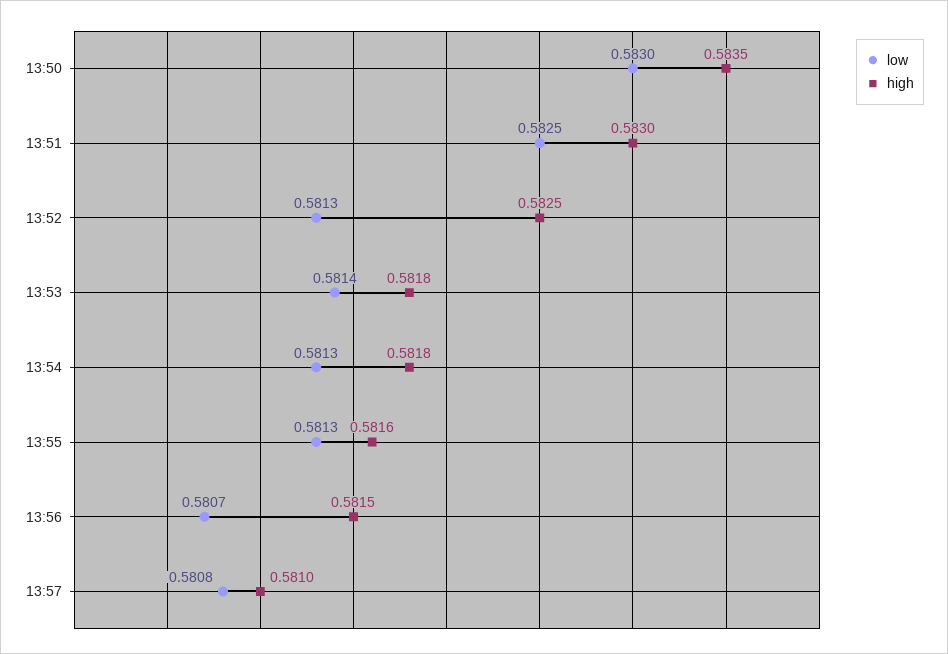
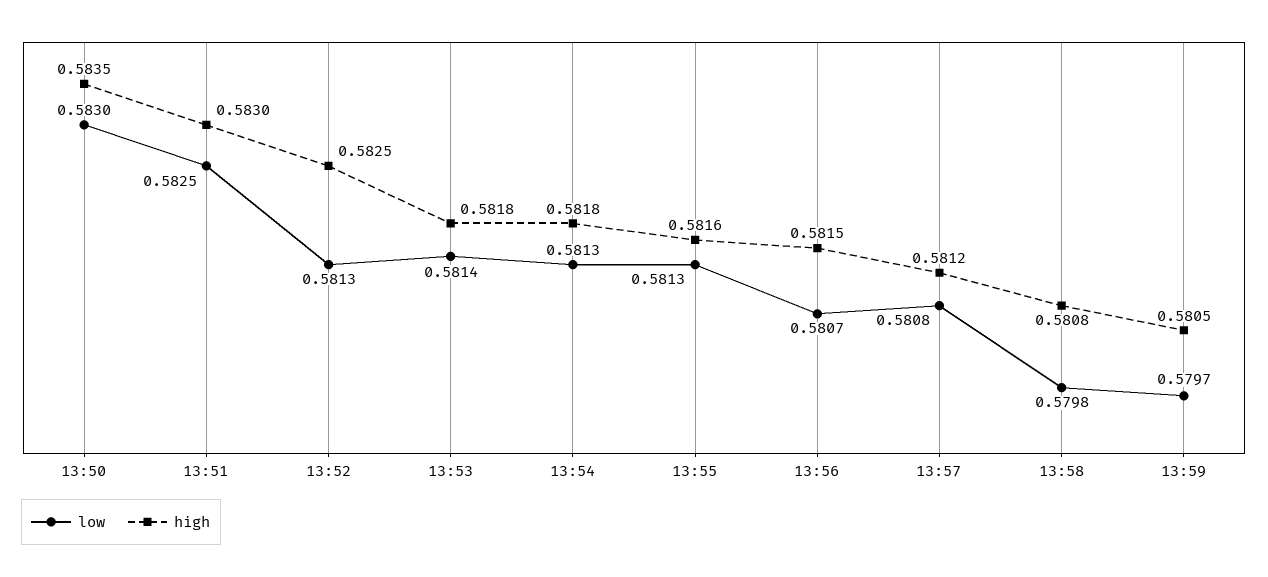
high, 13:57: 0.581 -> 0.5812
low, 13:58: none -> 0.5798
high, 13:58: none -> 0.5808
low, 13:59: none -> 0.5797
high, 13:59: none -> 0.5805

